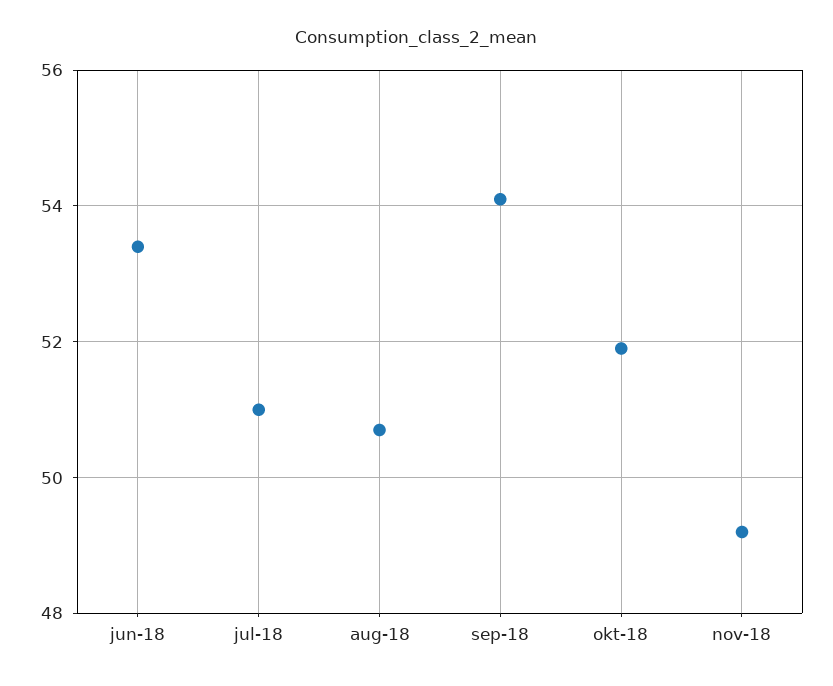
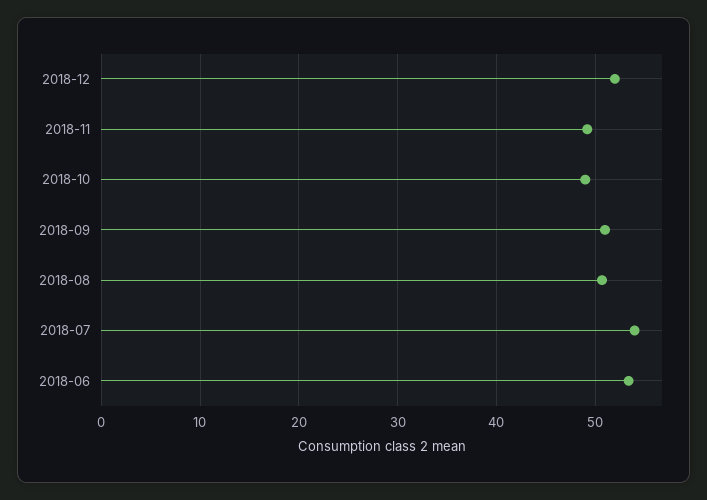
jul-18: 51 -> 54
sep-18: 54 -> 51
okt-18: 52 -> 49
2018-12: none -> 52

